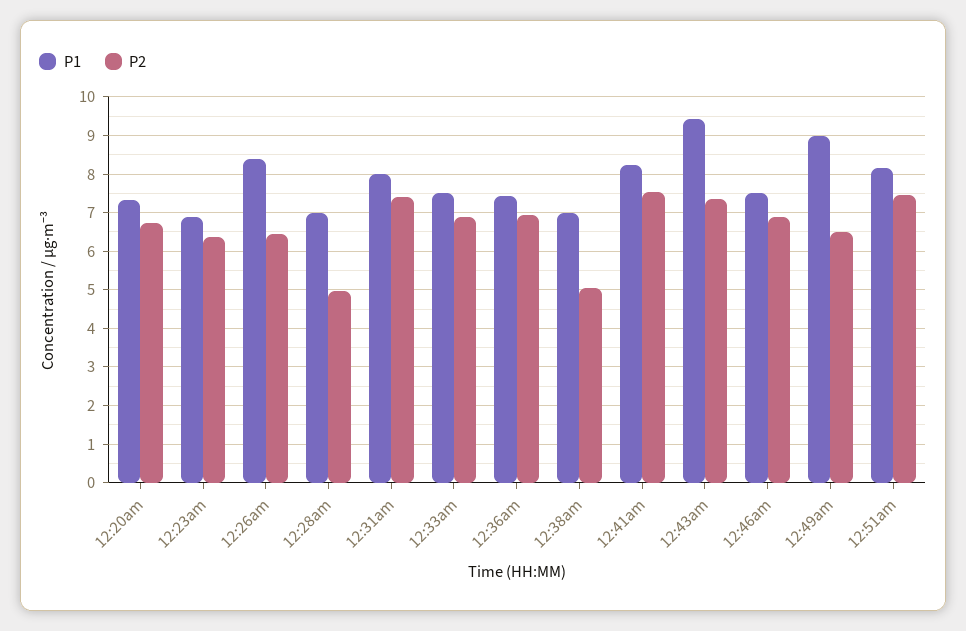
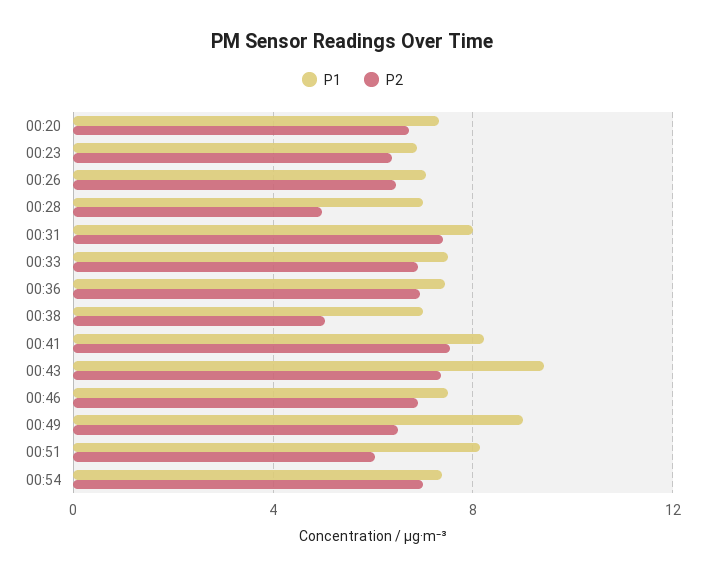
P1, 12:26am: 8.4 -> 7
P2, 12:51am: 7.4 -> 6
P1, 00:54: none -> 7.5
P2, 00:54: none -> 7

